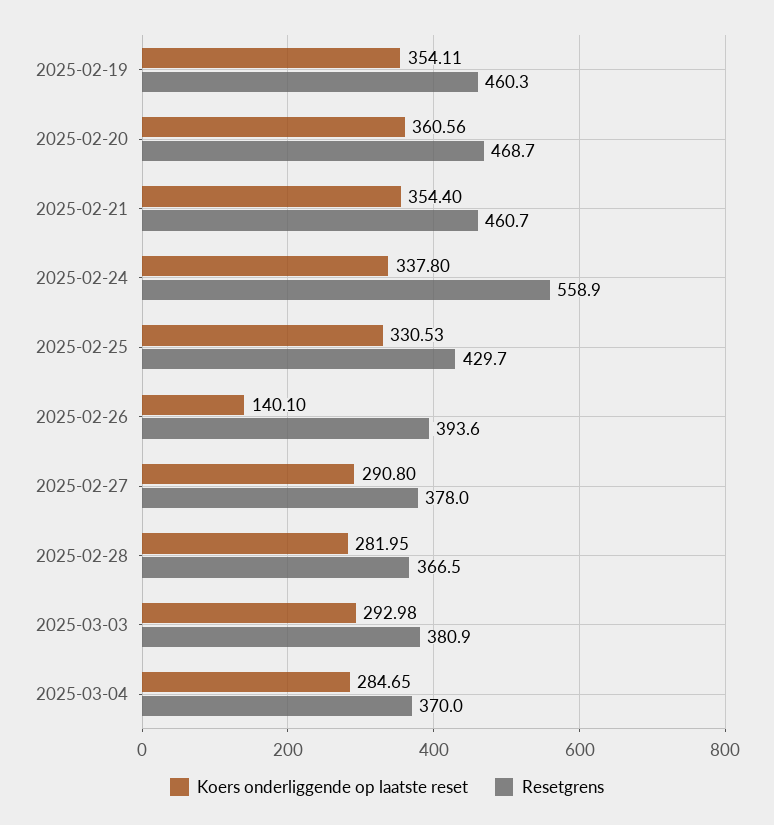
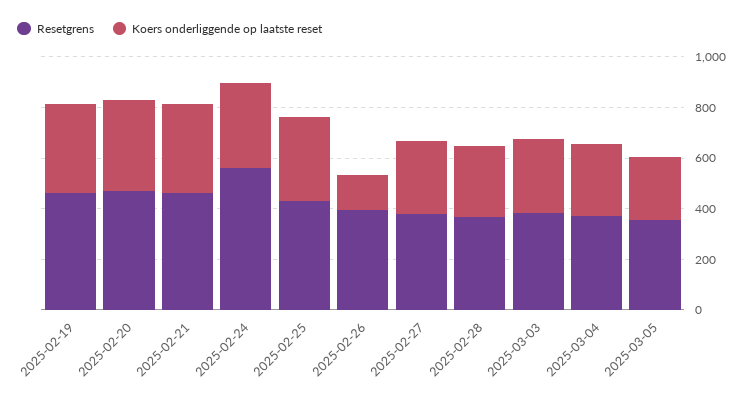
Resetgrens, 2025-03-05: none -> 350
Koers onderliggende op laatste reset, 2025-03-05: none -> 250

